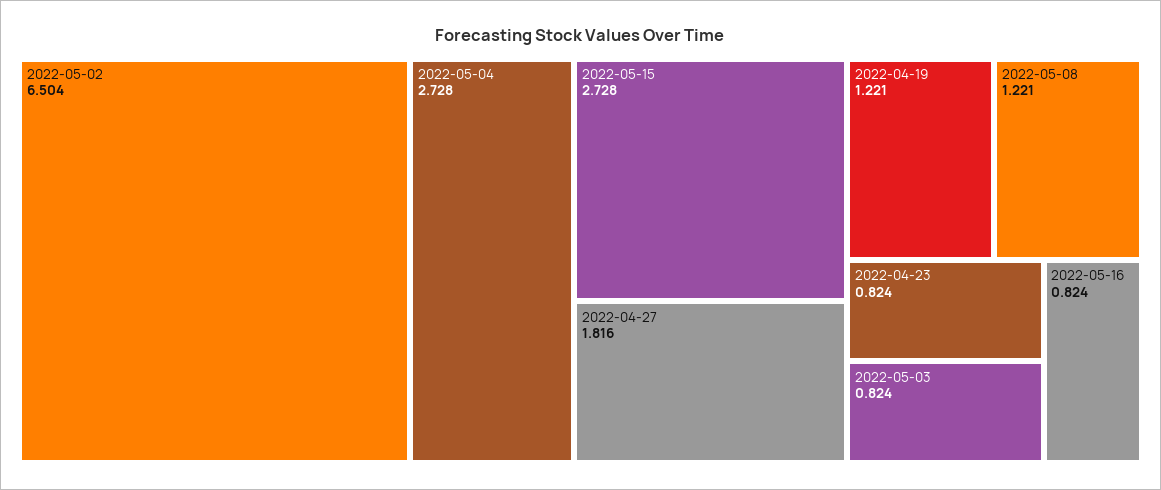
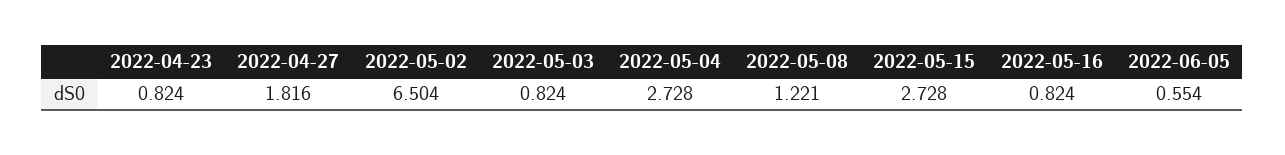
2022-04-19: 1.221 -> none
2022-06-05: none -> 0.554

